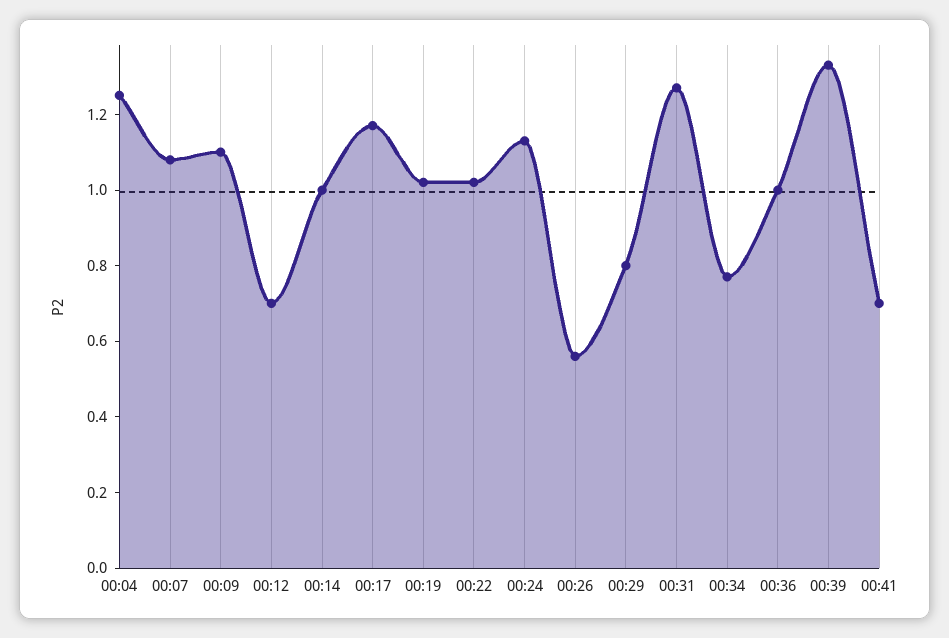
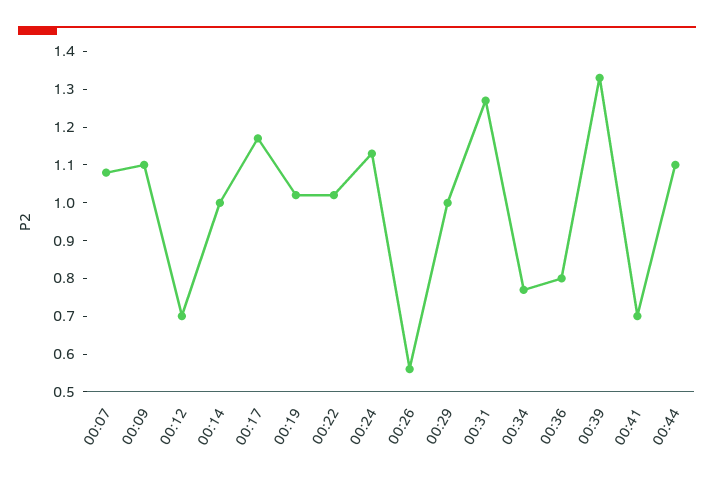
00:04: 1.25 -> none
00:29: 0.8 -> 1
00:36: 1 -> 0.8
00:44: none -> 1.1

